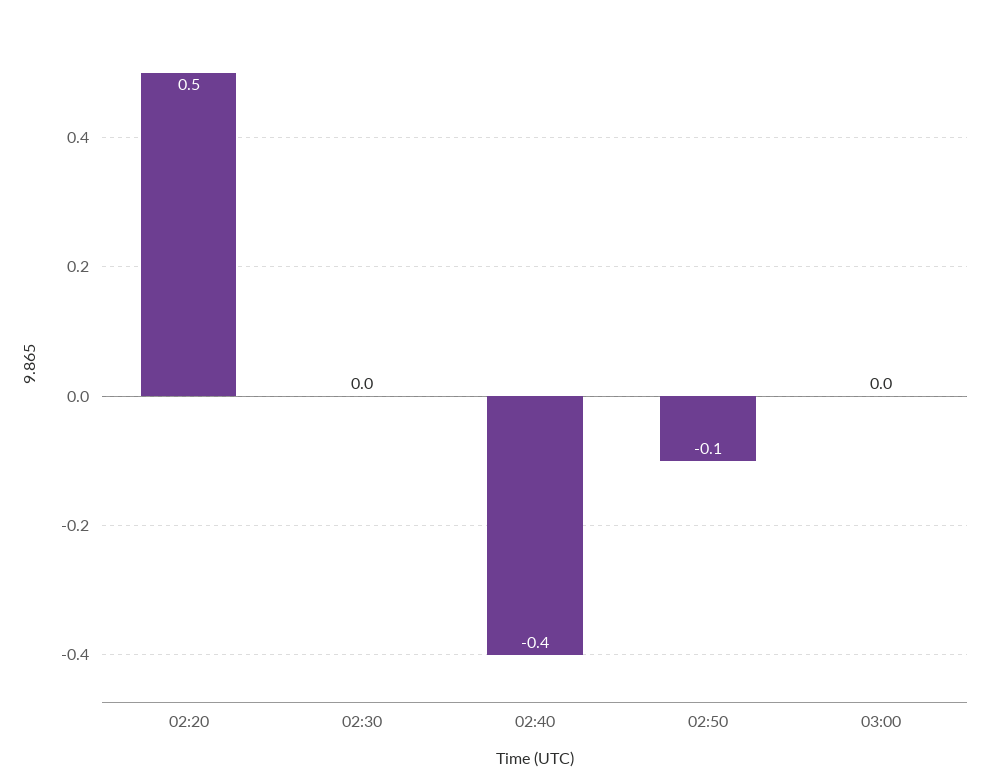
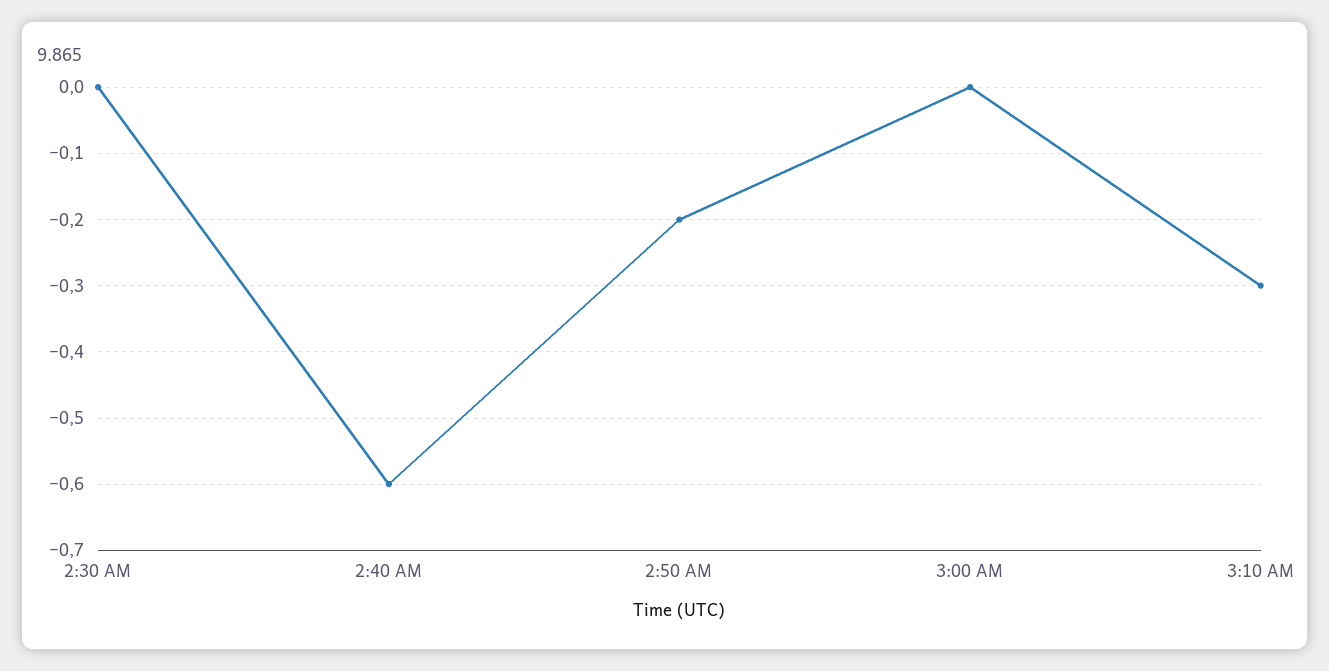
02:20: 0.5 -> none
02:40: -0.4 -> -0.6
02:50: -0.1 -> -0.2
3:10 AM: none -> -0.3

